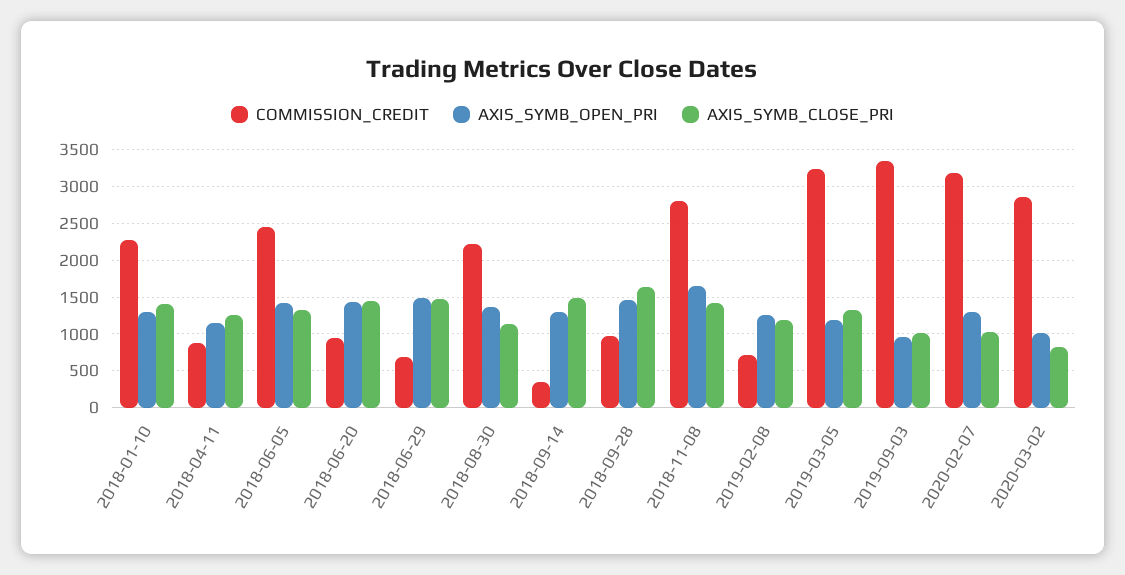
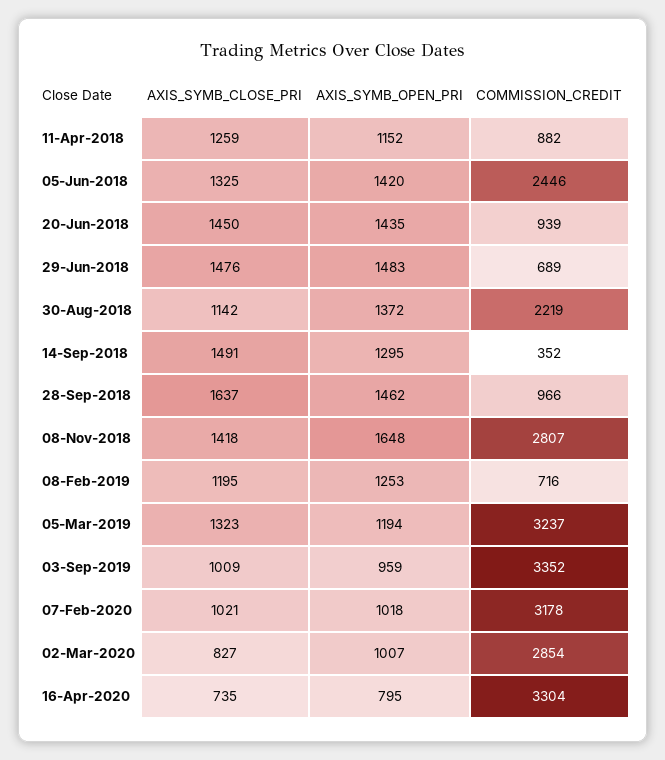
COMMISSION_CREDIT, 2018-01-10: 2300 -> none
AXIS_SYMB_OPEN_PRI, 2018-01-10: 1300 -> none
AXIS_SYMB_CLOSE_PRI, 2018-01-10: 1400 -> none
AXIS_SYMB_OPEN_PRI, 2020-02-07: 1300 -> 1018
AXIS_SYMB_CLOSE_PRI, 16-Apr-2020: none -> 735
AXIS_SYMB_OPEN_PRI, 16-Apr-2020: none -> 795
COMMISSION_CREDIT, 16-Apr-2020: none -> 3304

